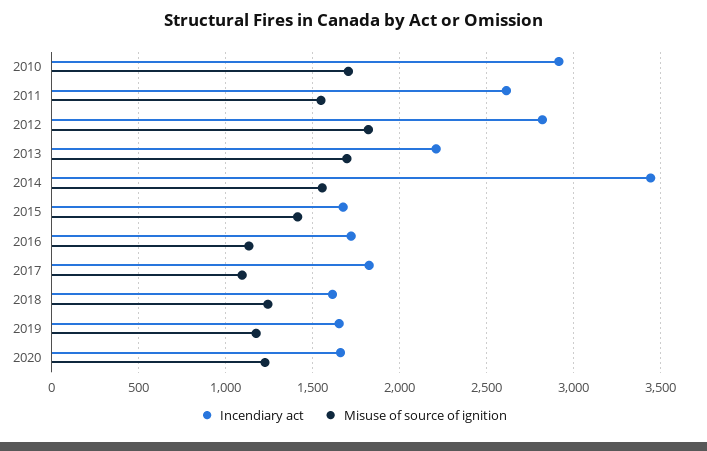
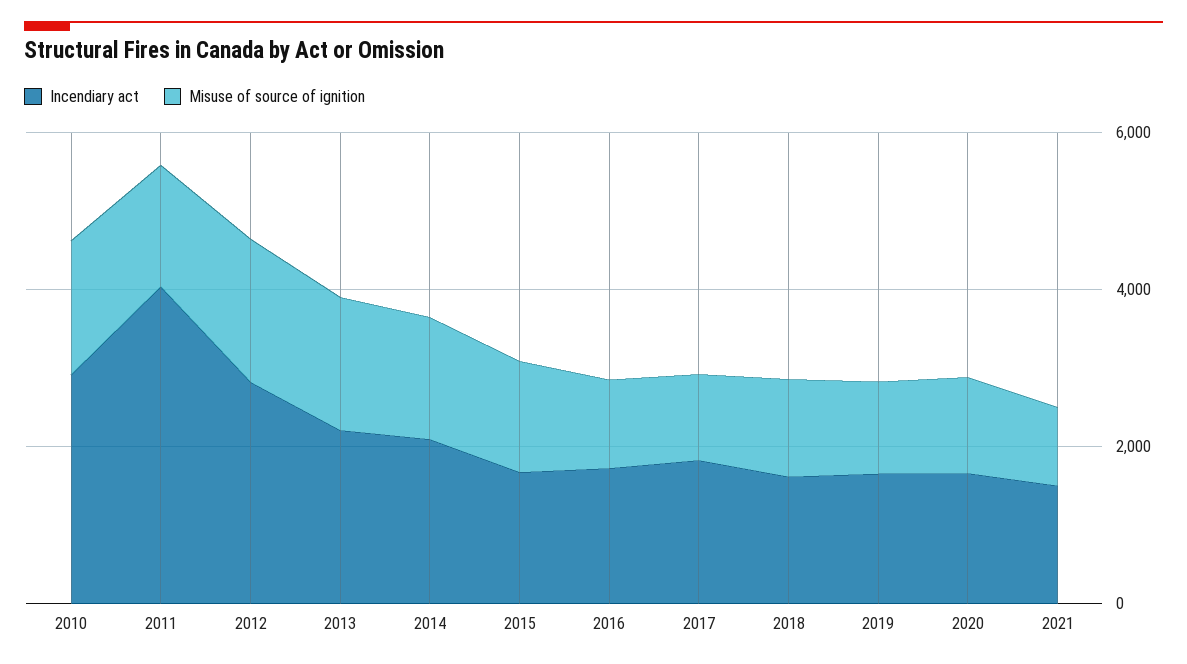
Incendiary act, 2011: 2600 -> 4000
Incendiary act, 2014: 3450 -> 2000
Incendiary act, 2021: none -> 1500
Misuse of source of ignition, 2021: none -> 1000

